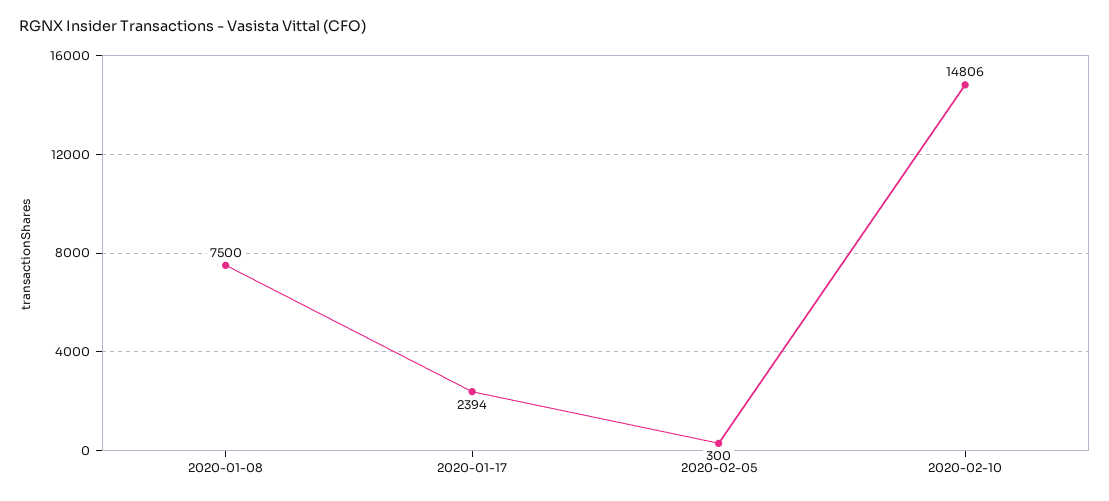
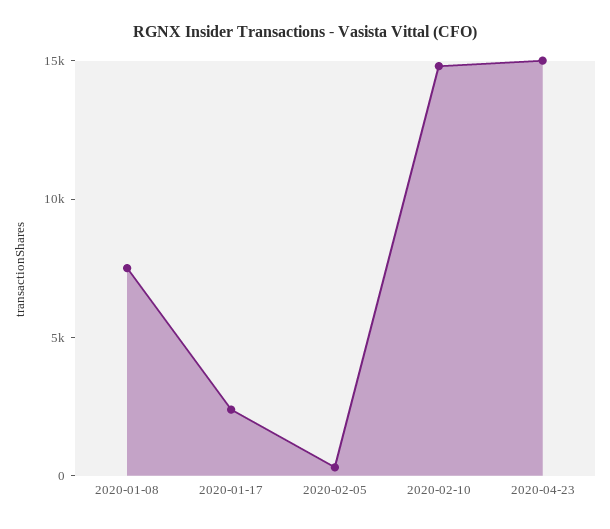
2020-04-23: none -> 15000

